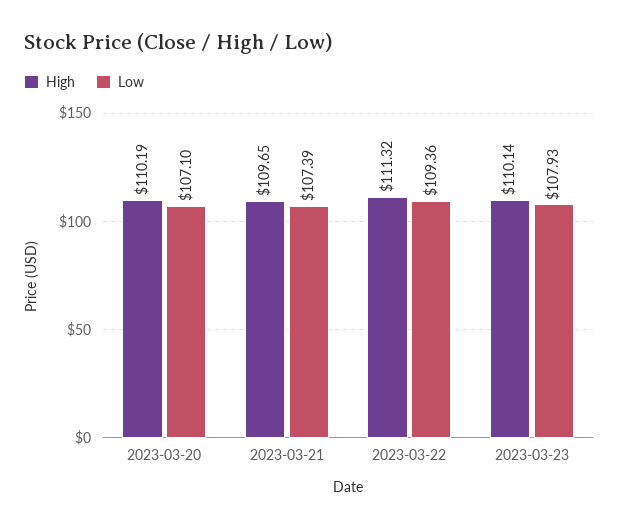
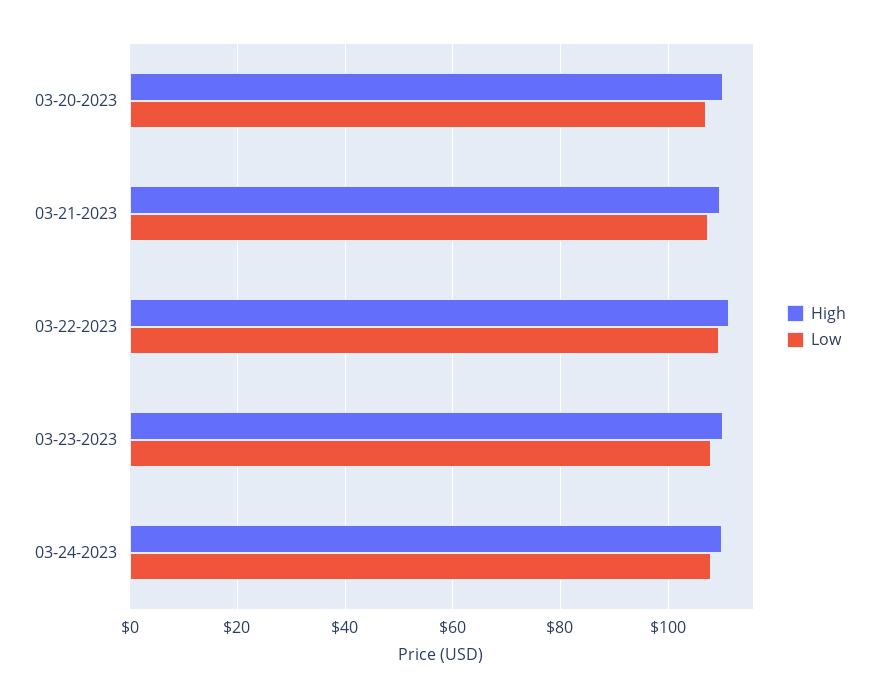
High, 03-24-2023: none -> 110
Low, 03-24-2023: none -> 108

